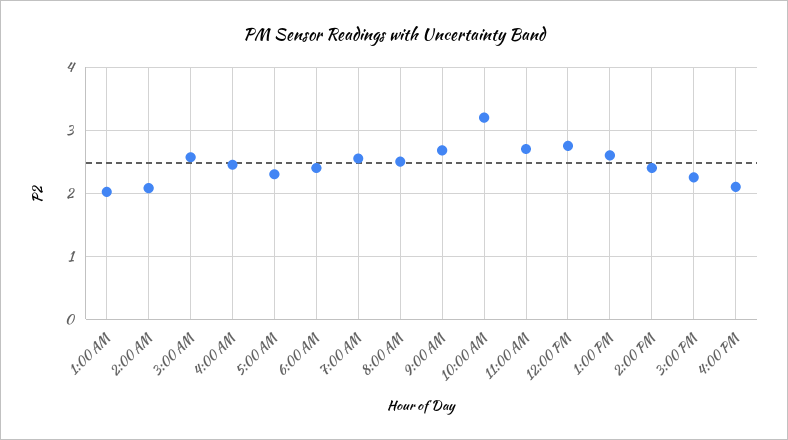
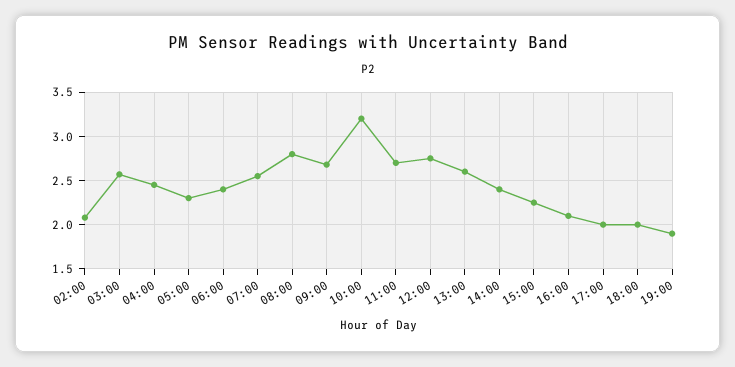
1:00 AM: 2 -> none
8:00 AM: 2.5 -> 2.8
17:00: none -> 2
18:00: none -> 2
19:00: none -> 1.9

